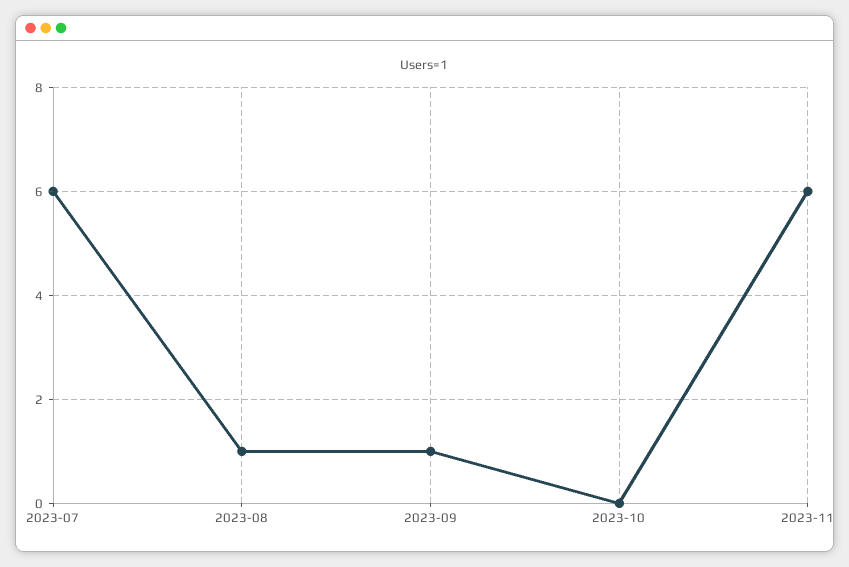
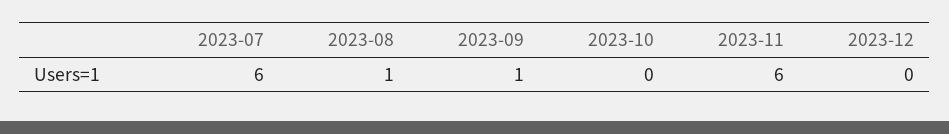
2023-12: none -> 0

